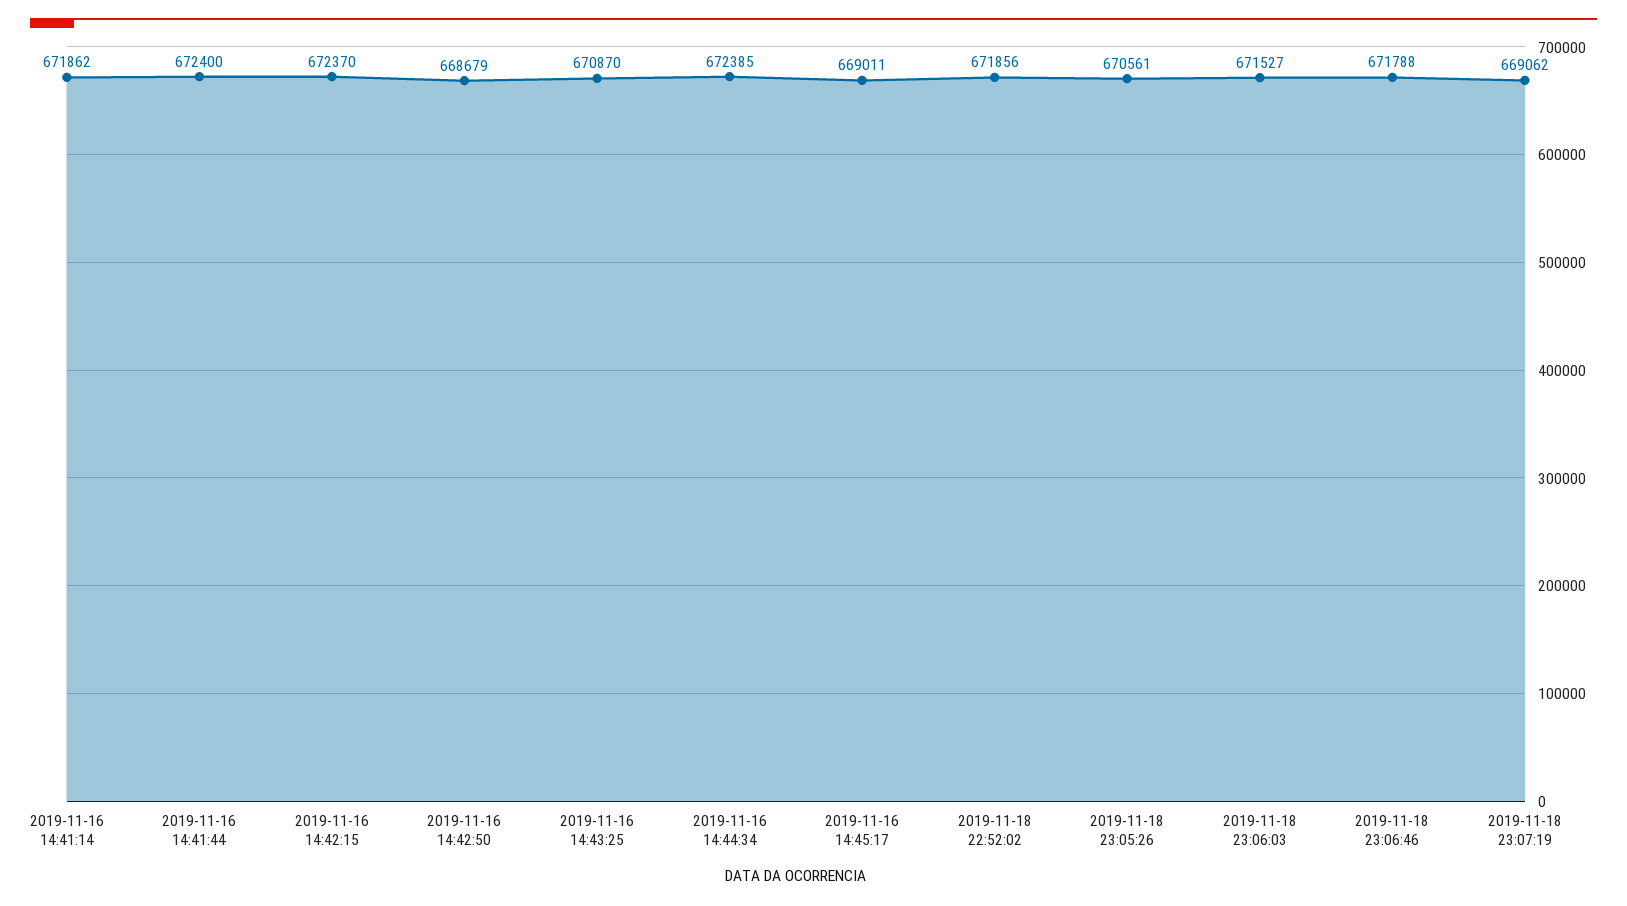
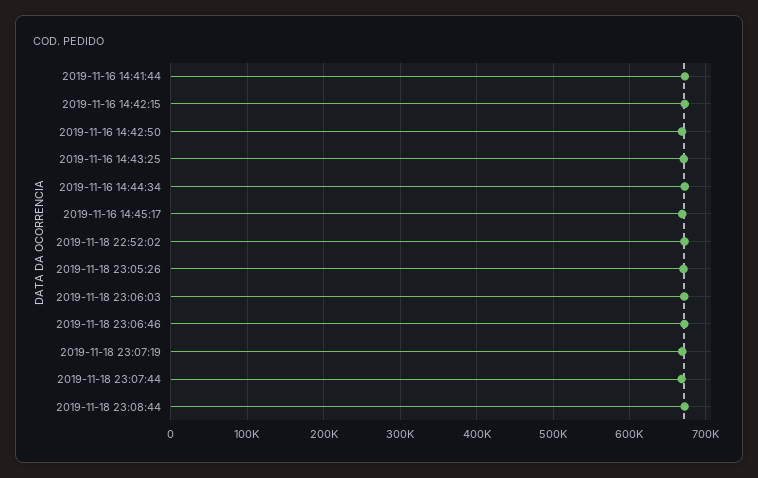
2019-11-16 14:41:14: 671862 -> none
2019-11-18 23:07:44: none -> 670000
2019-11-18 23:08:44: none -> 670000

